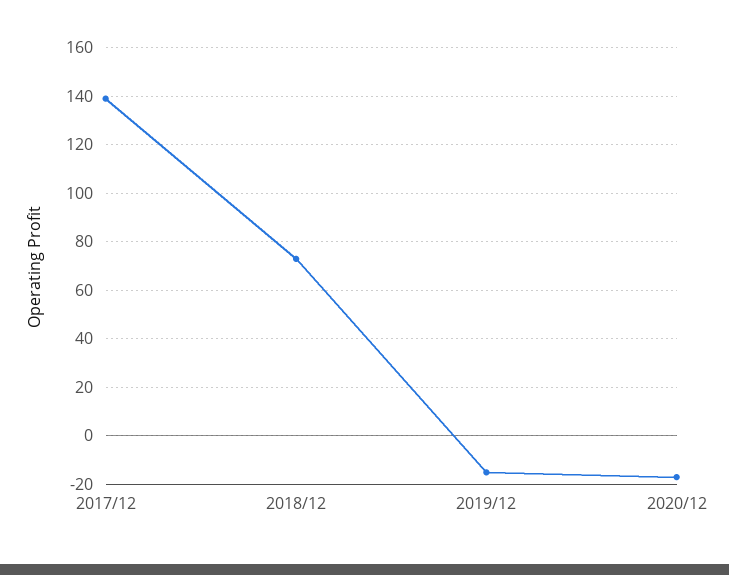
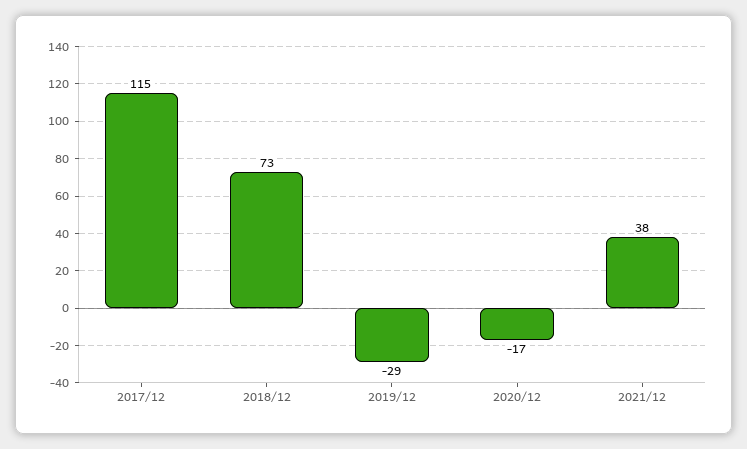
2017/12: 140 -> 115
2019/12: -15 -> -29
2021/12: none -> 38

